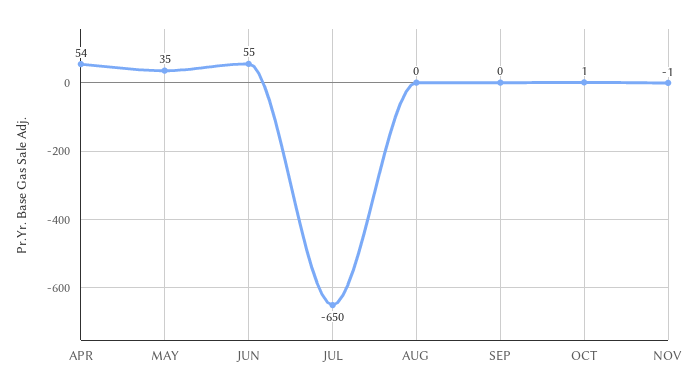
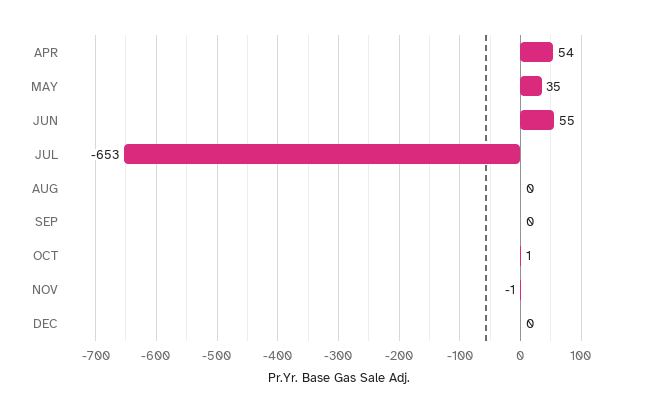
JUL: -650 -> -653
DEC: none -> 0

